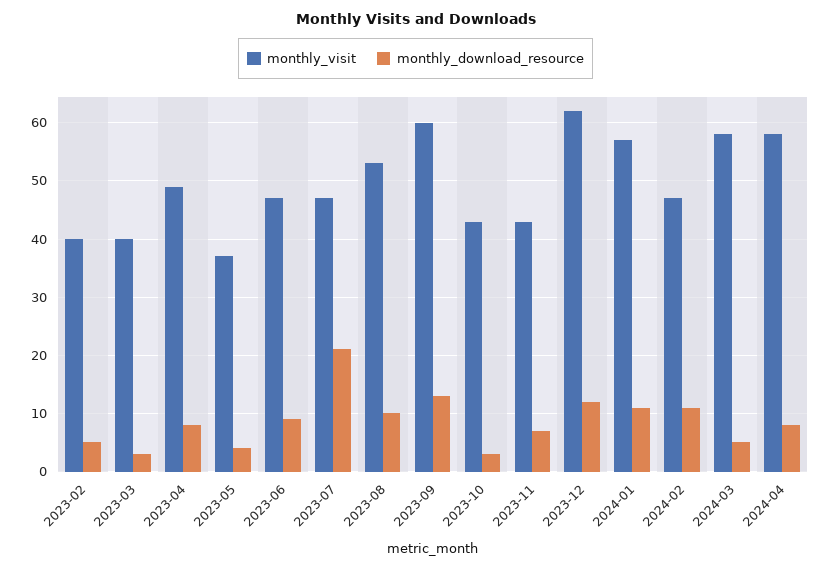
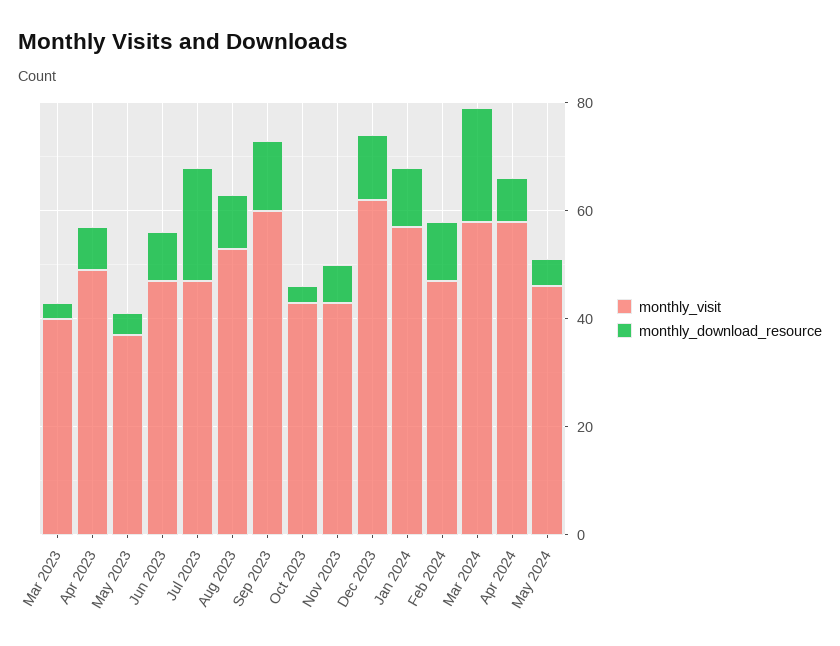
monthly_visit, 2023-02: 40 -> none
monthly_download_resource, 2023-02: 5 -> none
monthly_download_resource, 2024-03: 5 -> 20
monthly_visit, May 2024: none -> 45
monthly_download_resource, May 2024: none -> 5

